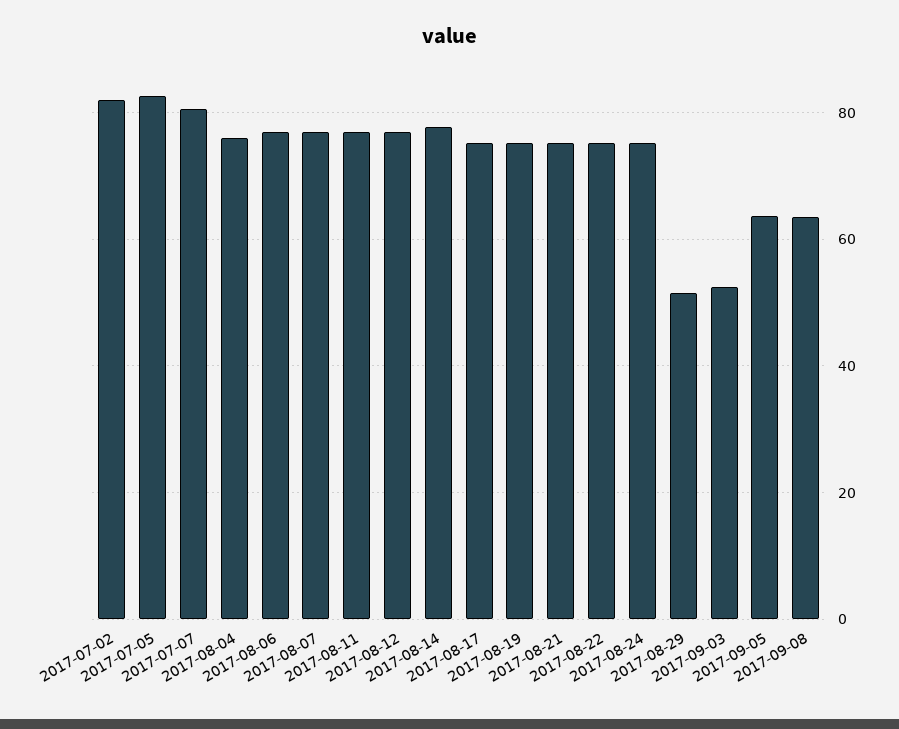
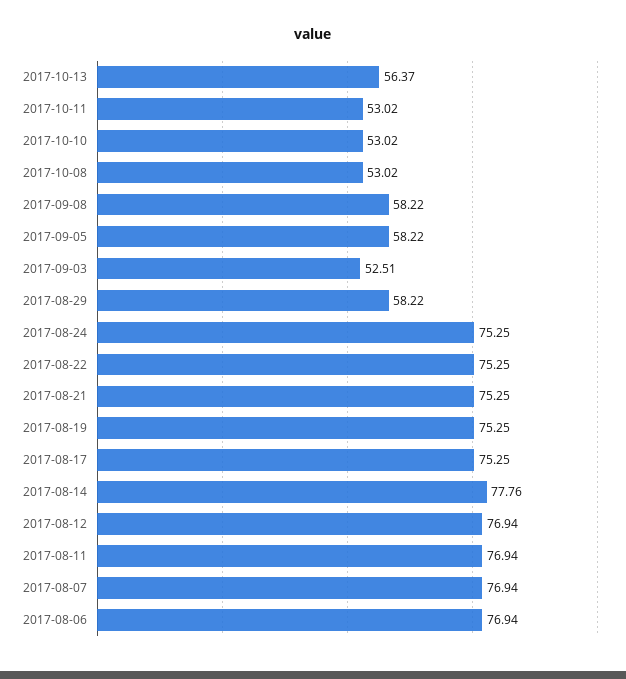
2017-07-02: 82 -> none
2017-07-05: 82 -> none
2017-07-07: 80 -> none
2017-08-04: 76 -> none
2017-08-29: 52 -> 58.22
2017-09-05: 64 -> 58.22
2017-09-08: 64 -> 58.22
2017-10-13: none -> 56.37
2017-10-11: none -> 53.02
2017-10-10: none -> 53.02
2017-10-08: none -> 53.02

